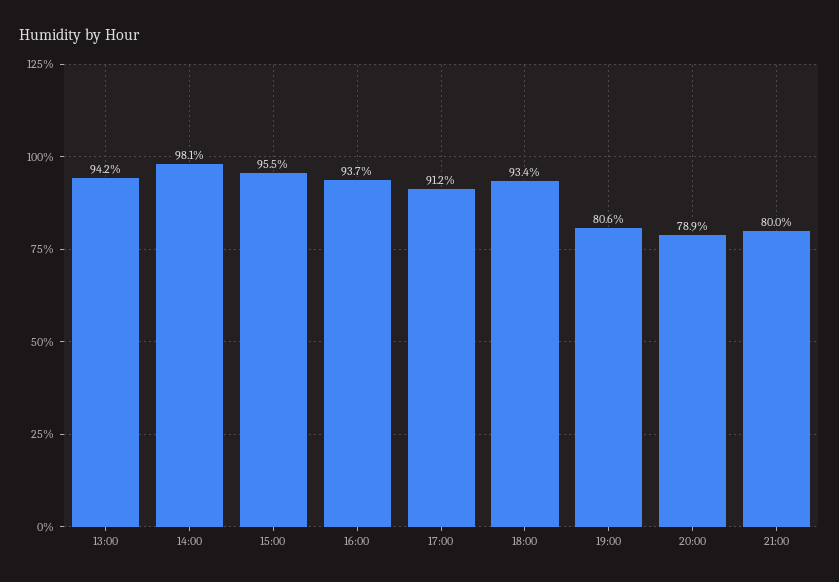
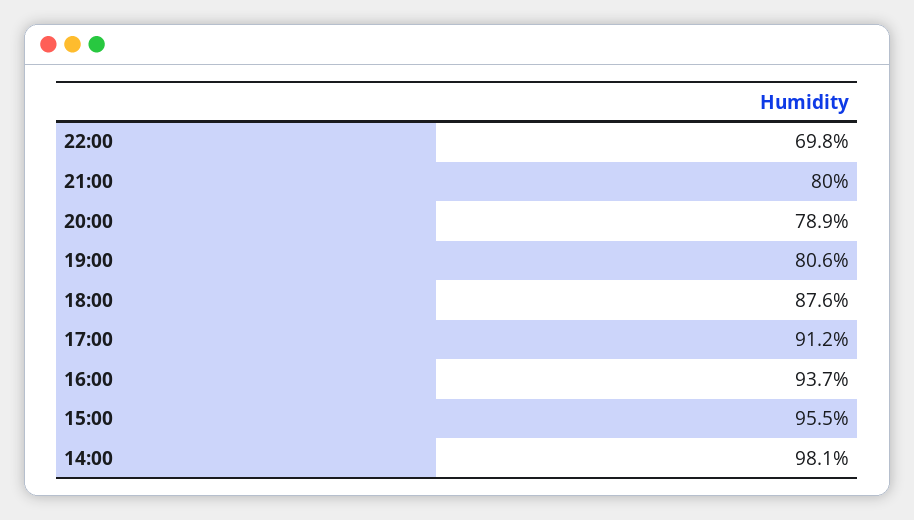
13:00: 94.2 -> none
18:00: 93.4 -> 87.6
22:00: none -> 69.8

